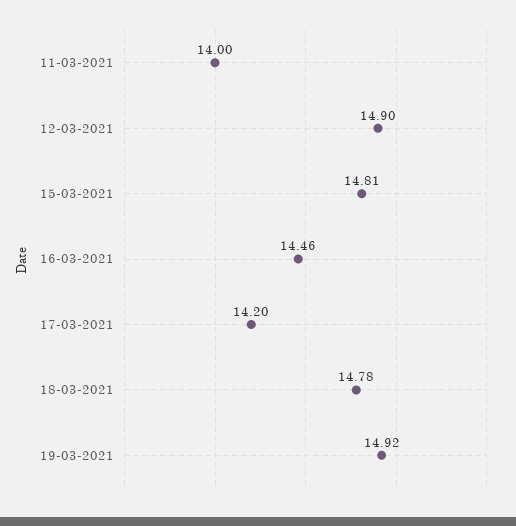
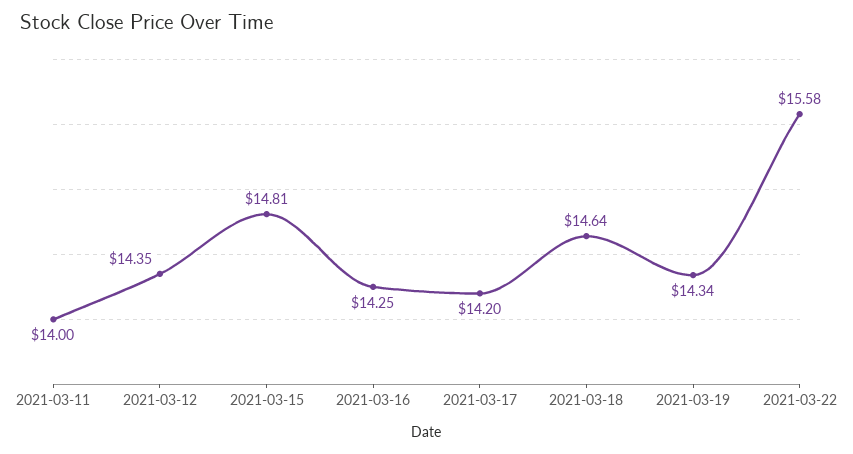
12-03-2021: 14.9 -> 14.35
16-03-2021: 14.46 -> 14.25
18-03-2021: 14.78 -> 14.64
19-03-2021: 14.92 -> 14.34
2021-03-22: none -> 15.58

